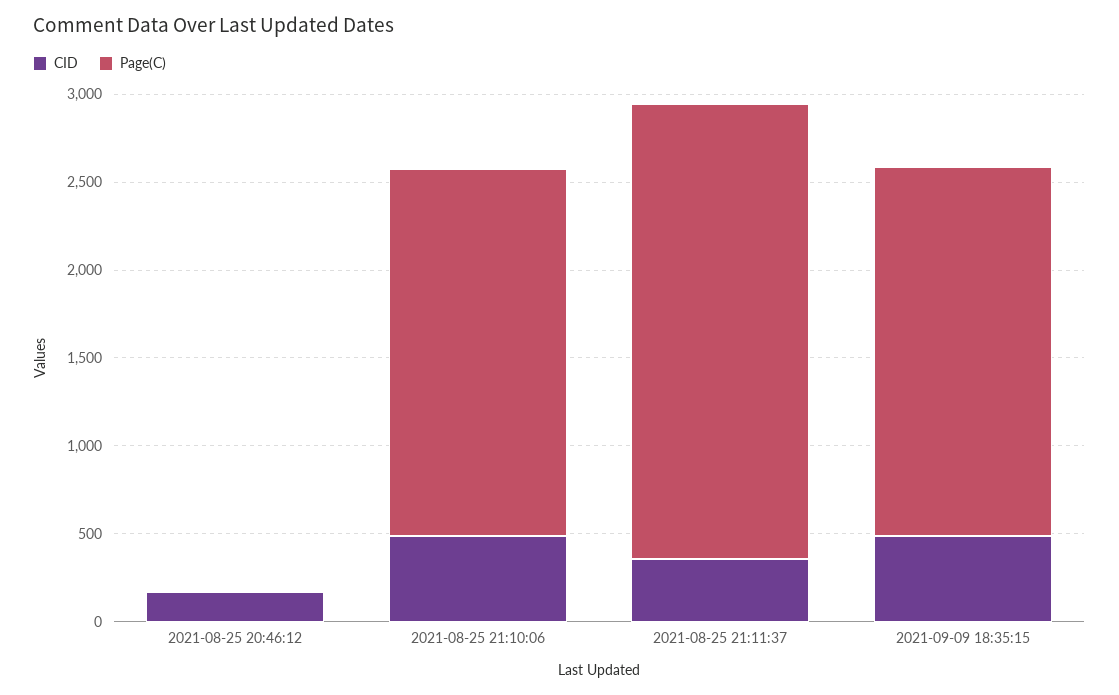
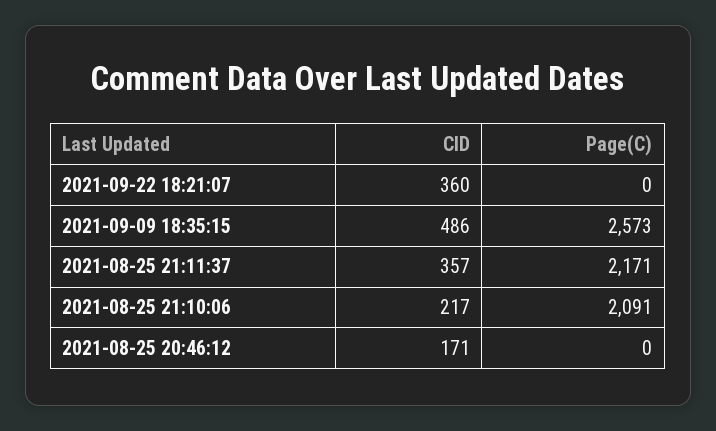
CID, 2021-08-25 21:10:06: 500 -> 217
Page(C), 2021-08-25 21:11:37: 2600 -> 2171
Page(C), 2021-09-09 18:35:15: 2100 -> 2573
CID, 2021-09-22 18:21:07: none -> 360
Page(C), 2021-09-22 18:21:07: none -> 0

